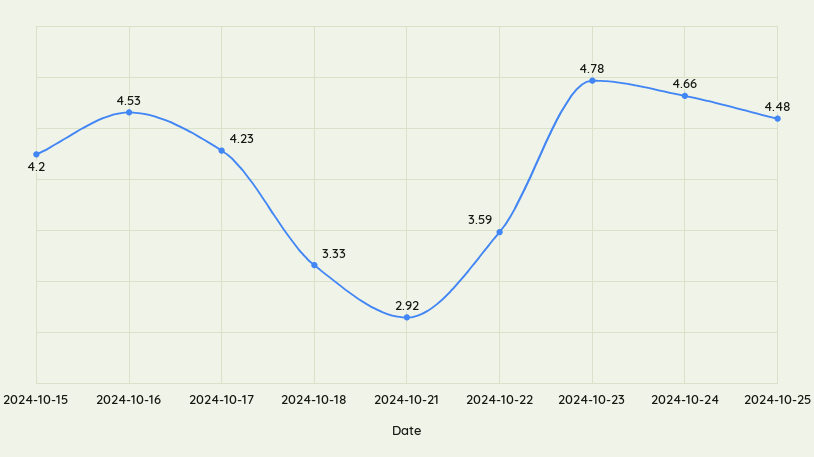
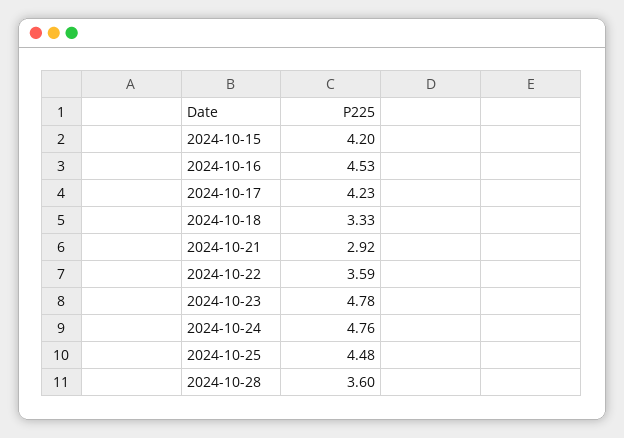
2024-10-24: 4.66 -> 4.76
2024-10-28: none -> 3.6

